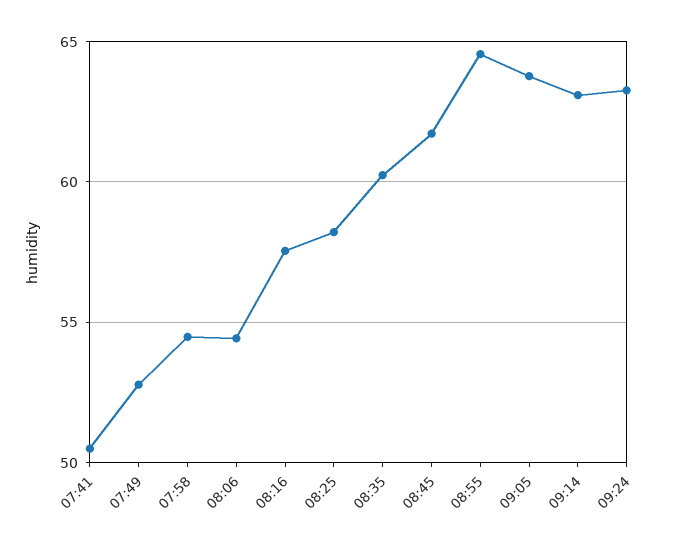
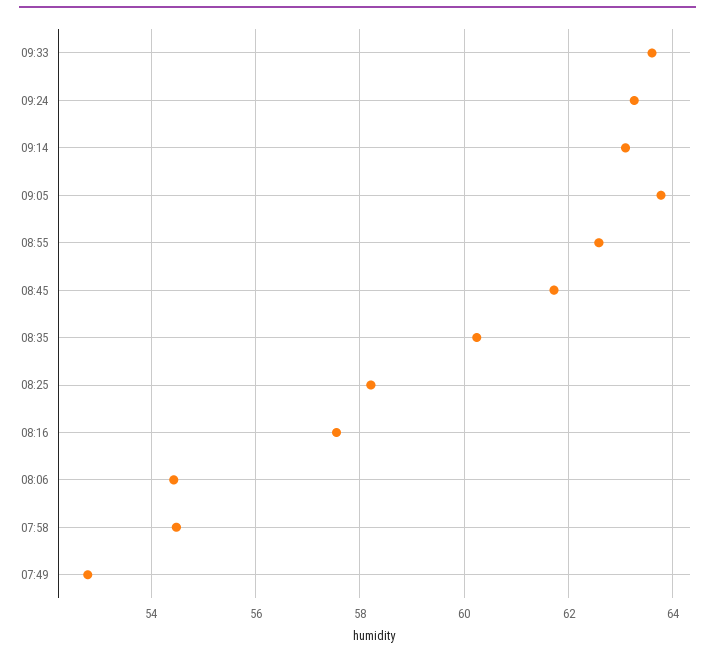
07:41: 50.5 -> none
08:55: 64.5 -> 62.6
09:33: none -> 63.6

